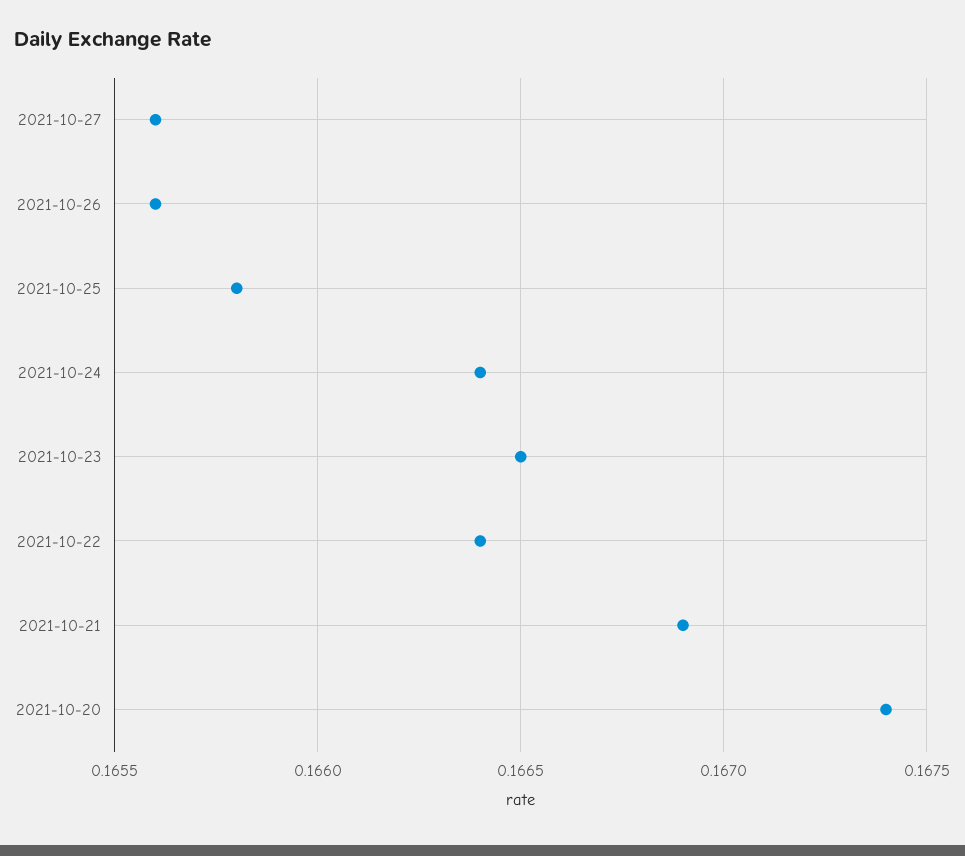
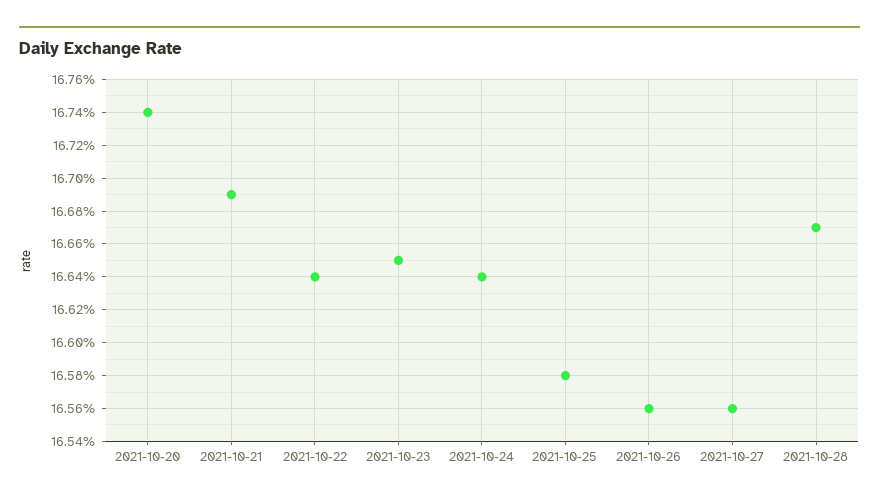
2021-10-28: none -> 0.1667

